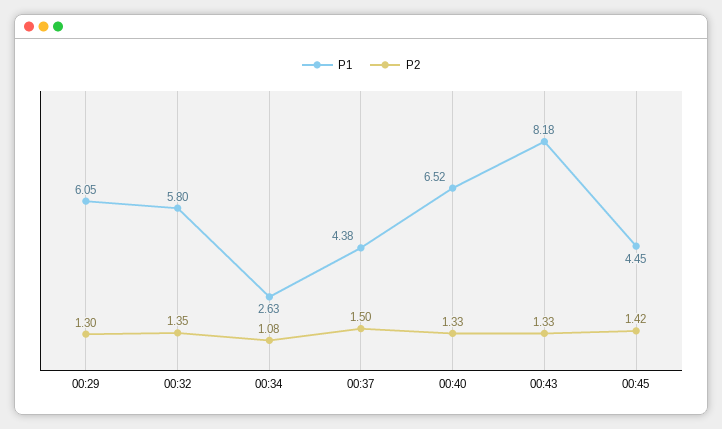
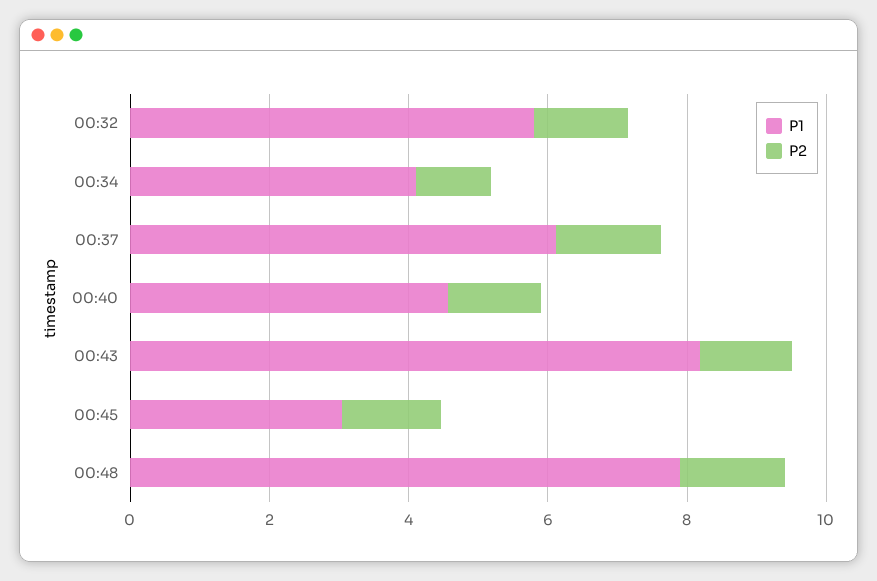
P1, 00:29: 6.05 -> none
P2, 00:29: 1.3 -> none
P1, 00:34: 2.63 -> 4
P1, 00:37: 4.38 -> 6
P1, 00:40: 6.52 -> 4.5
P1, 00:45: 4.45 -> 3
P1, 00:48: none -> 8
P2, 00:48: none -> 1.5

